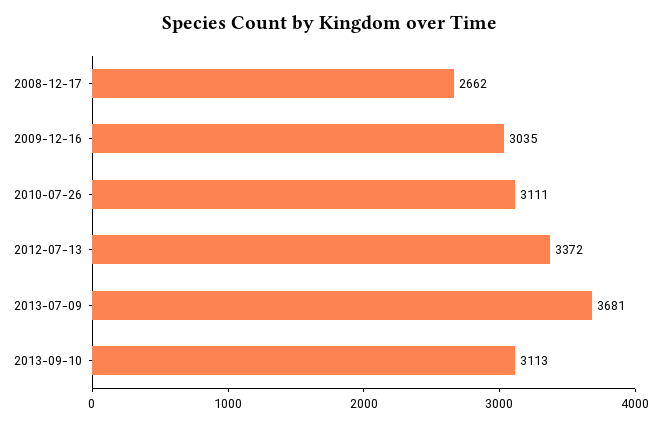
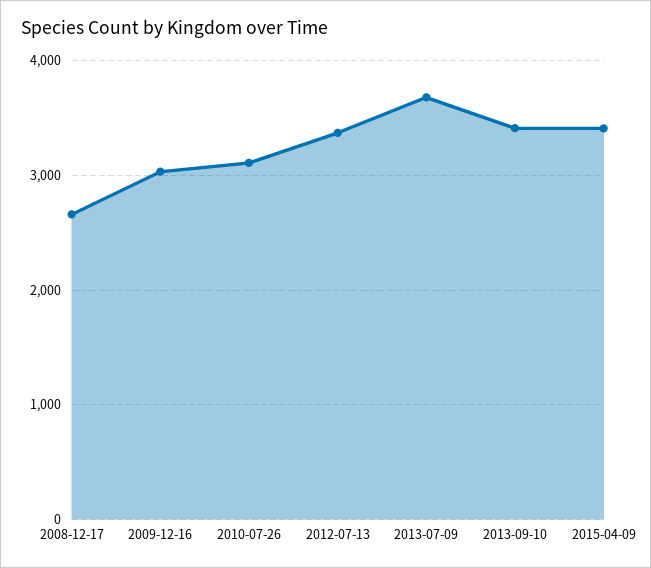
2013-09-10: 3113 -> 3400
2015-04-09: none -> 3400

